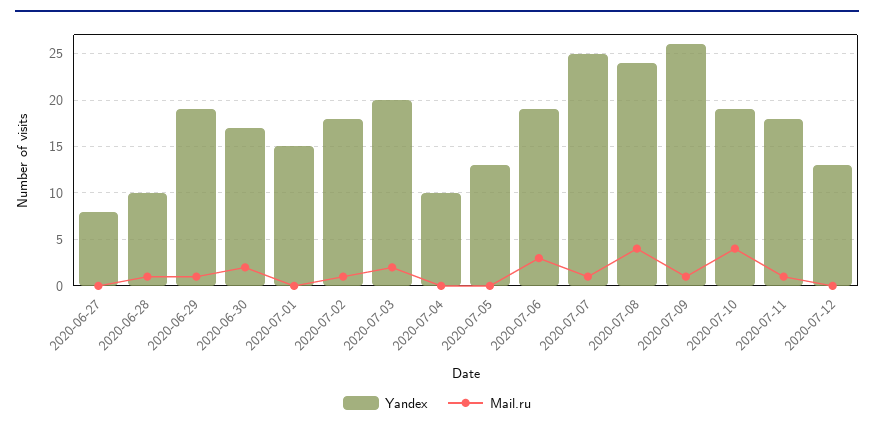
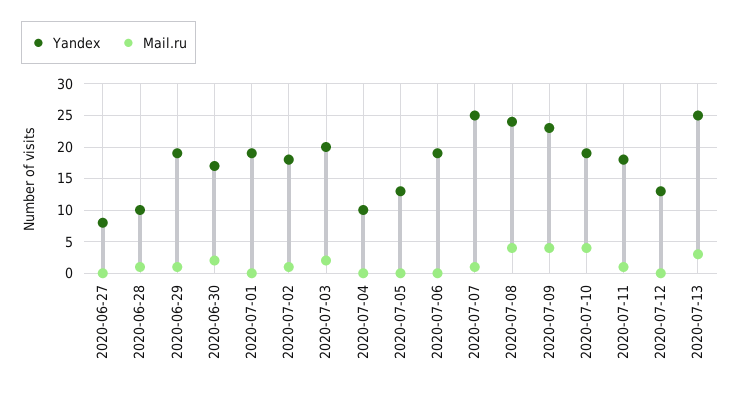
Yandex, 2020-07-01: 15 -> 19
Mail.ru, 2020-07-06: 3 -> 0
Yandex, 2020-07-09: 26 -> 23
Mail.ru, 2020-07-09: 1 -> 4
Yandex, 2020-07-13: none -> 25
Mail.ru, 2020-07-13: none -> 3

